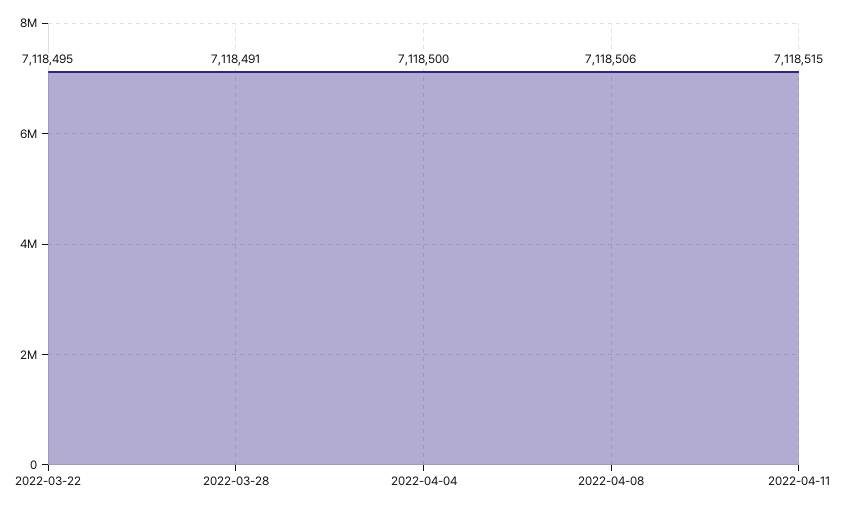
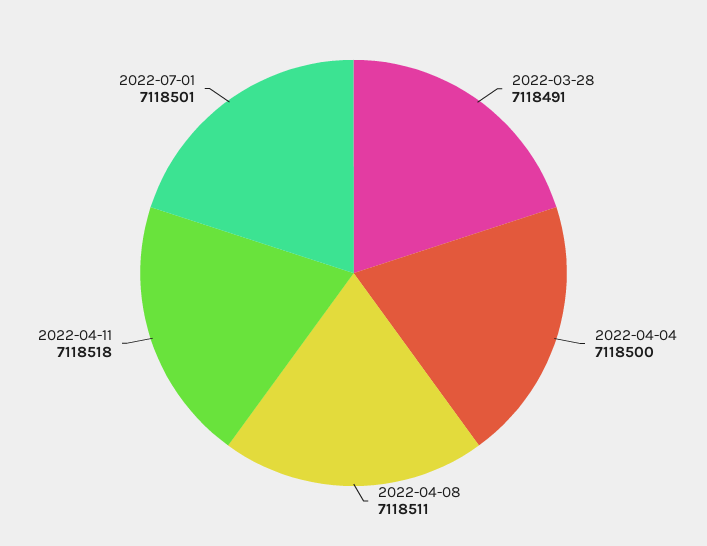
2022-03-22: 7118495 -> none
2022-04-08: 7118506 -> 7118511
2022-04-11: 7118515 -> 7118518
2022-07-01: none -> 7118501

